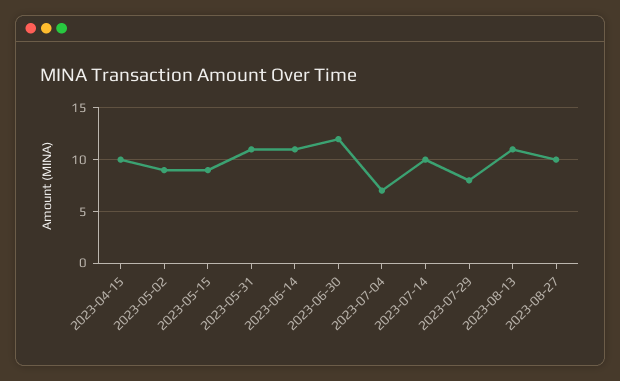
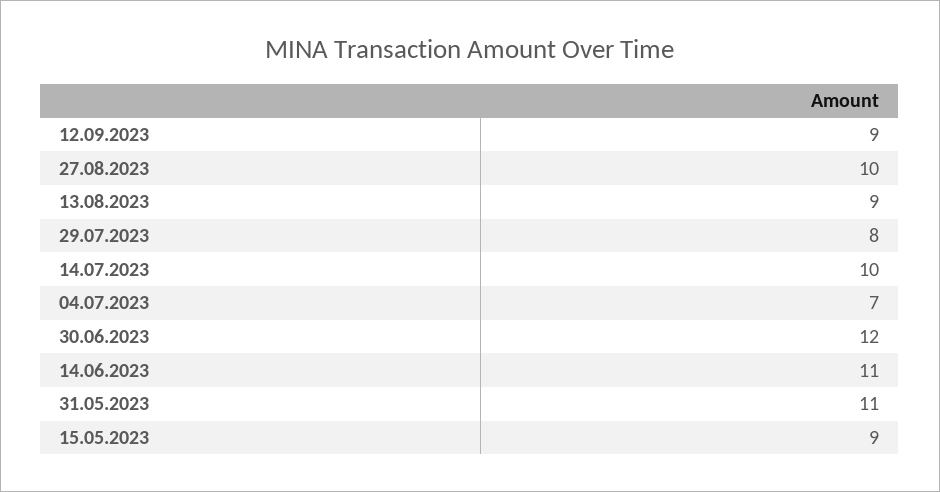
2023-04-15: 10 -> none
2023-05-02: 9 -> none
2023-08-13: 11 -> 9
12.09.2023: none -> 9

